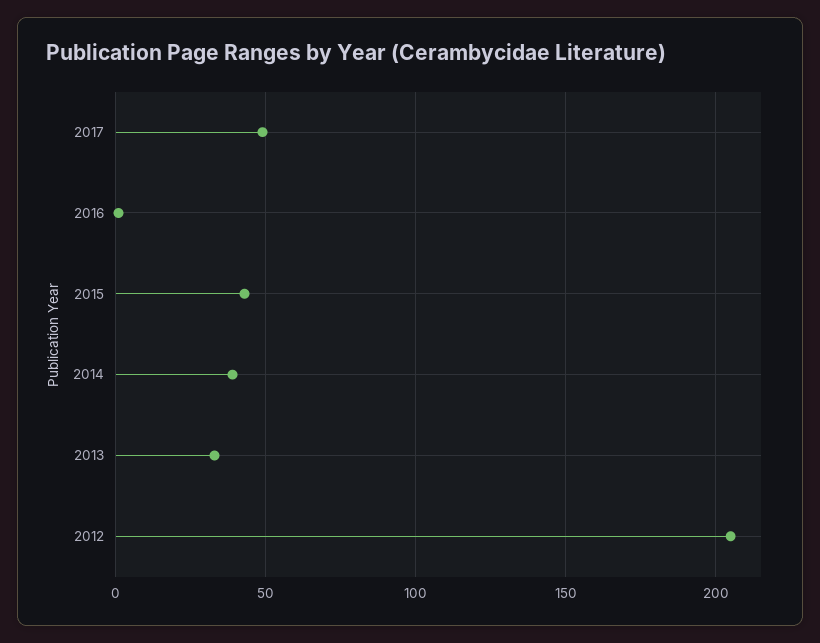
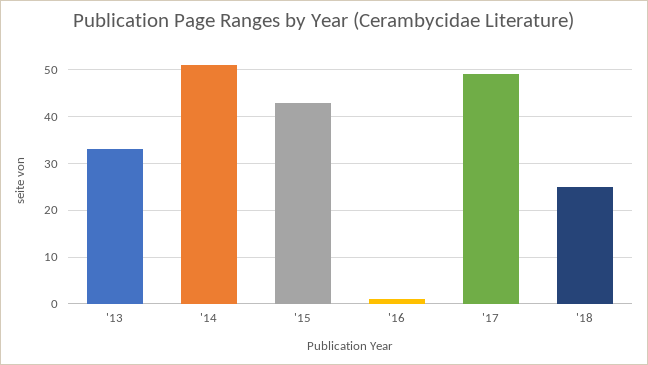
2014: 40 -> 50
2012: 205 -> none
'18: none -> 25

